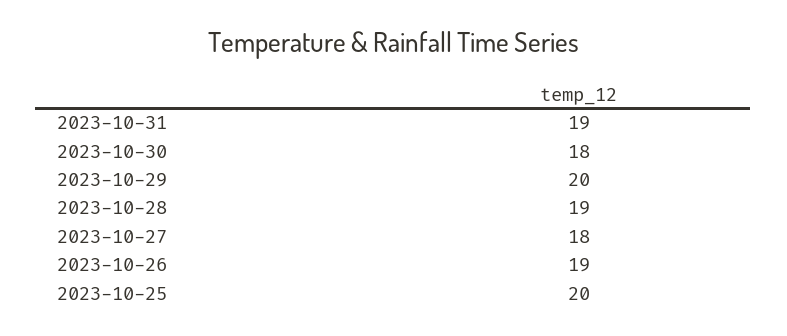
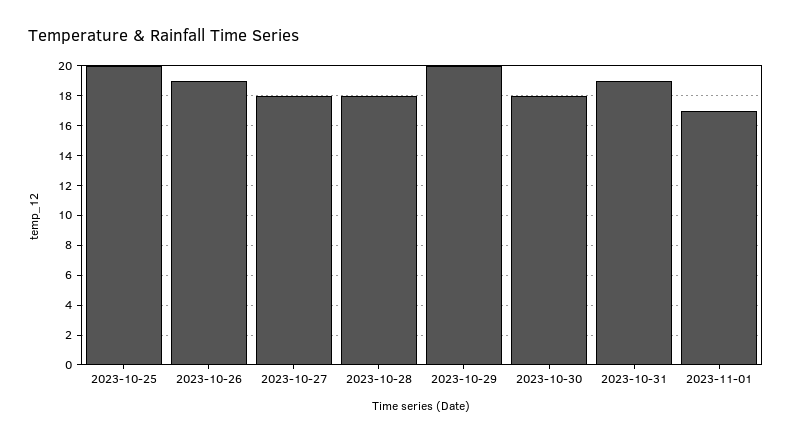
2023-10-28: 19 -> 18
2023-11-01: none -> 17

